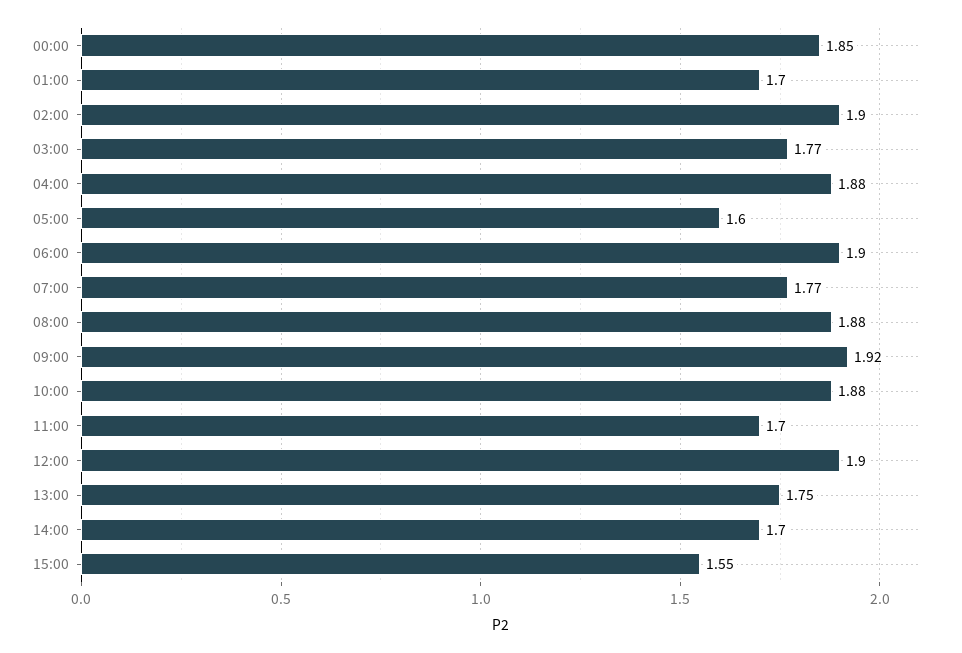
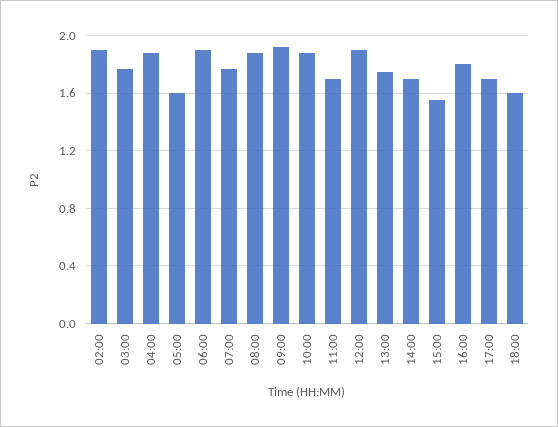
00:00: 1.85 -> none
01:00: 1.7 -> none
16:00: none -> 1.8
17:00: none -> 1.7
18:00: none -> 1.6

